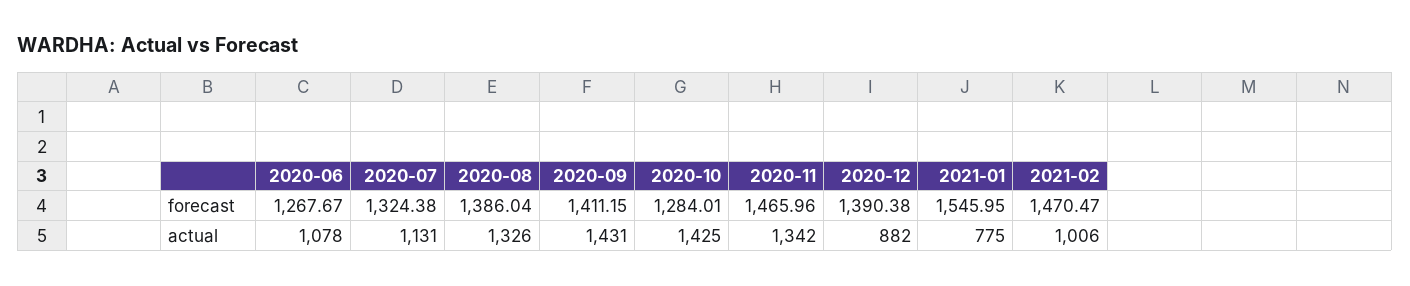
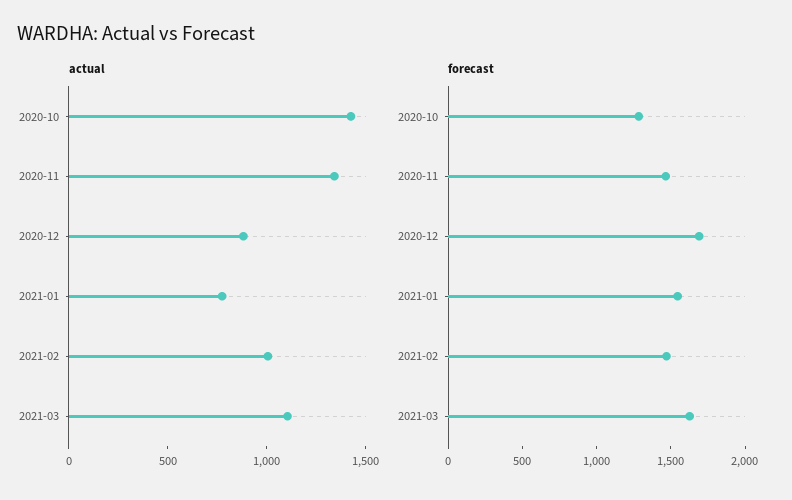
forecast, 2020-06: 1267.67 -> none
forecast, 2020-07: 1324.38 -> none
forecast, 2020-08: 1386.04 -> none
forecast, 2020-09: 1411.15 -> none
forecast, 2020-12: 1390.38 -> 1700
actual, 2020-06: 1078 -> none
actual, 2020-07: 1131 -> none
actual, 2020-08: 1326 -> none
actual, 2020-09: 1431 -> none
actual, 2021-03: none -> 1100
forecast, 2021-03: none -> 1600

